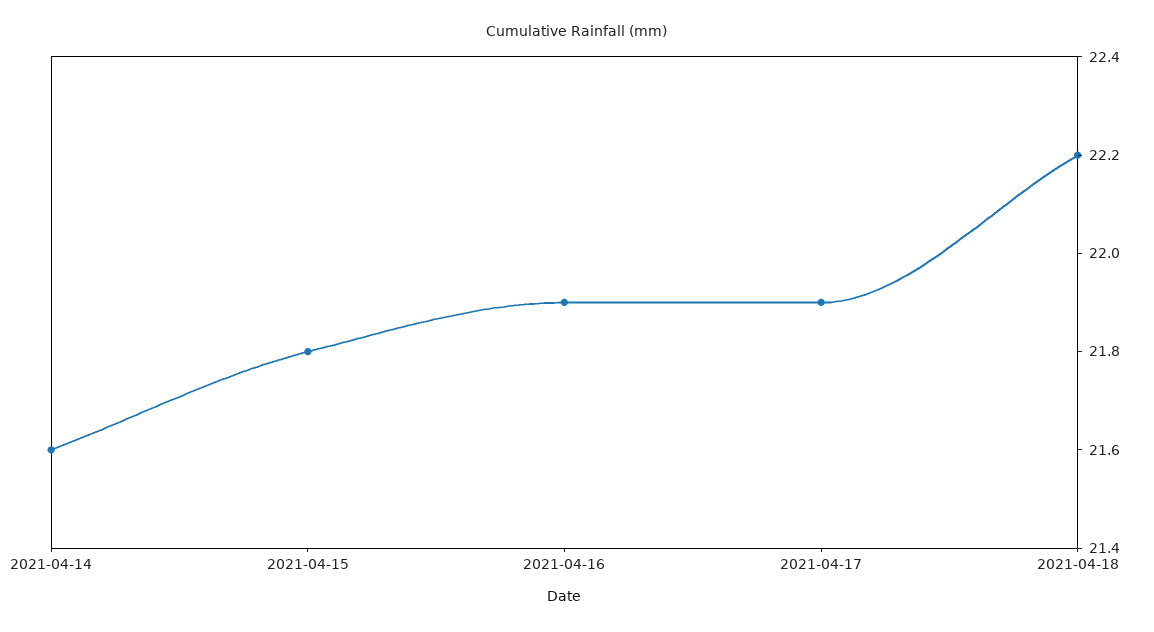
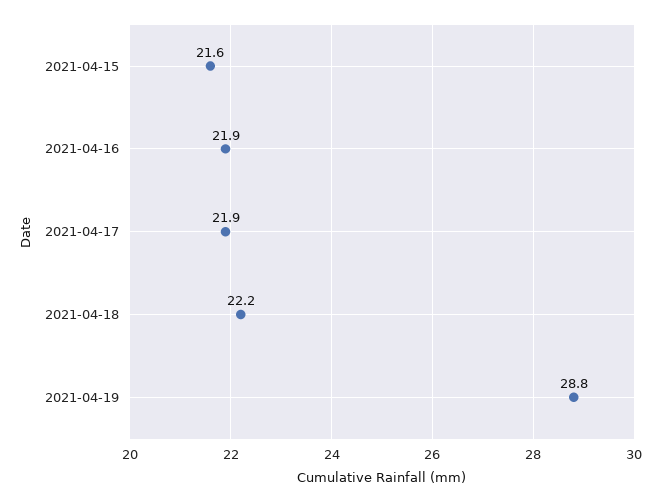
2021-04-14: 21.6 -> none
2021-04-15: 21.8 -> 21.6
2021-04-19: none -> 28.8

